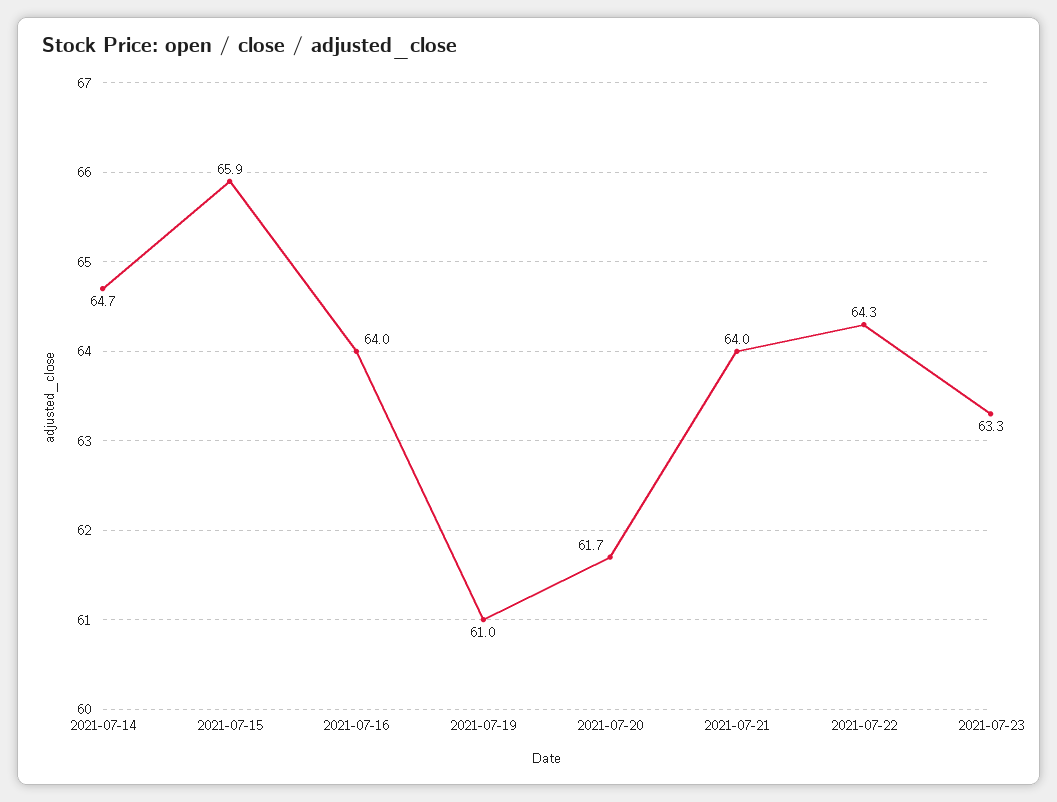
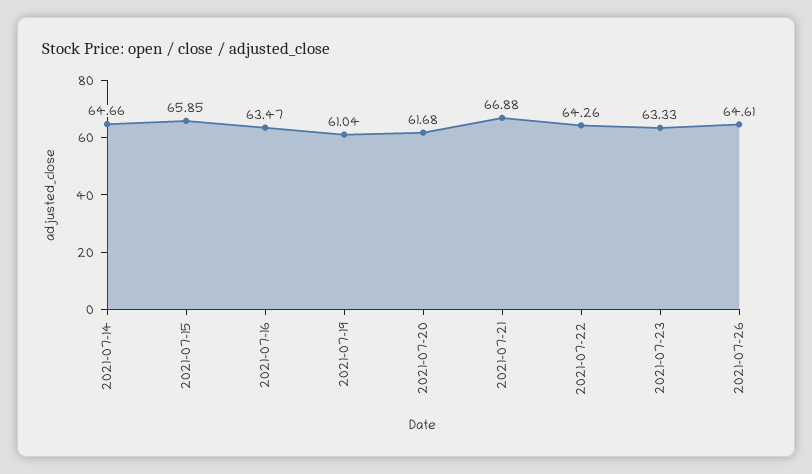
2021-07-16: 64 -> 63.47
2021-07-21: 64 -> 66.88
2021-07-26: none -> 64.61

